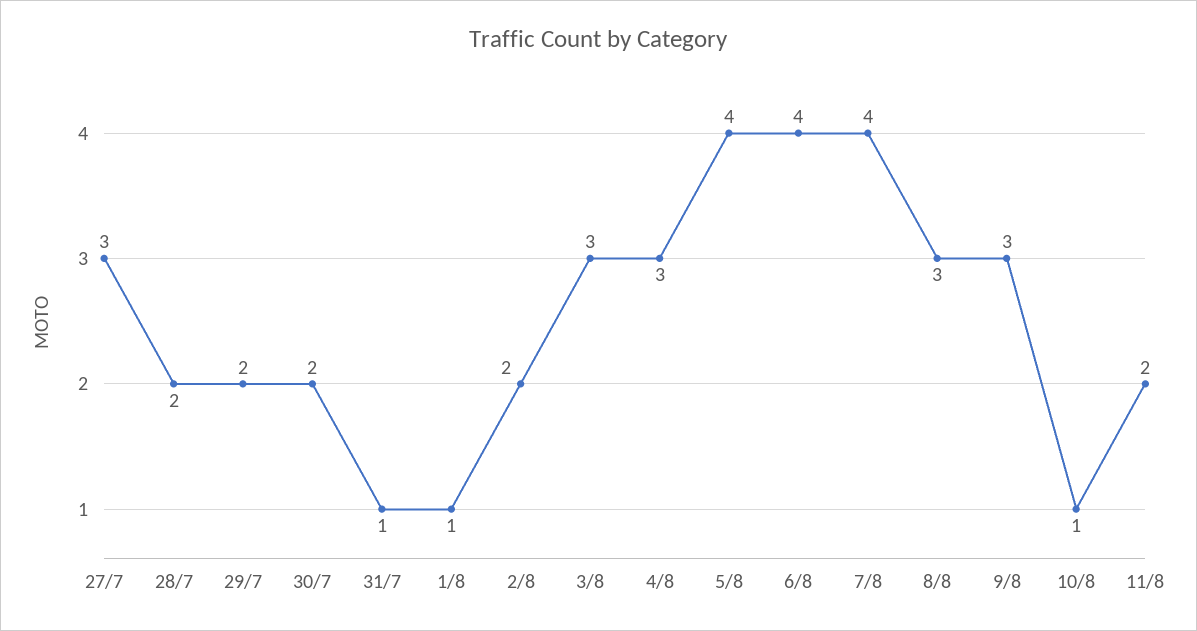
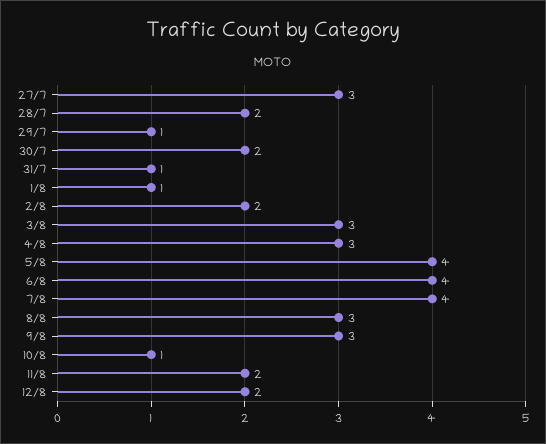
29/7: 2 -> 1
12/8: none -> 2

